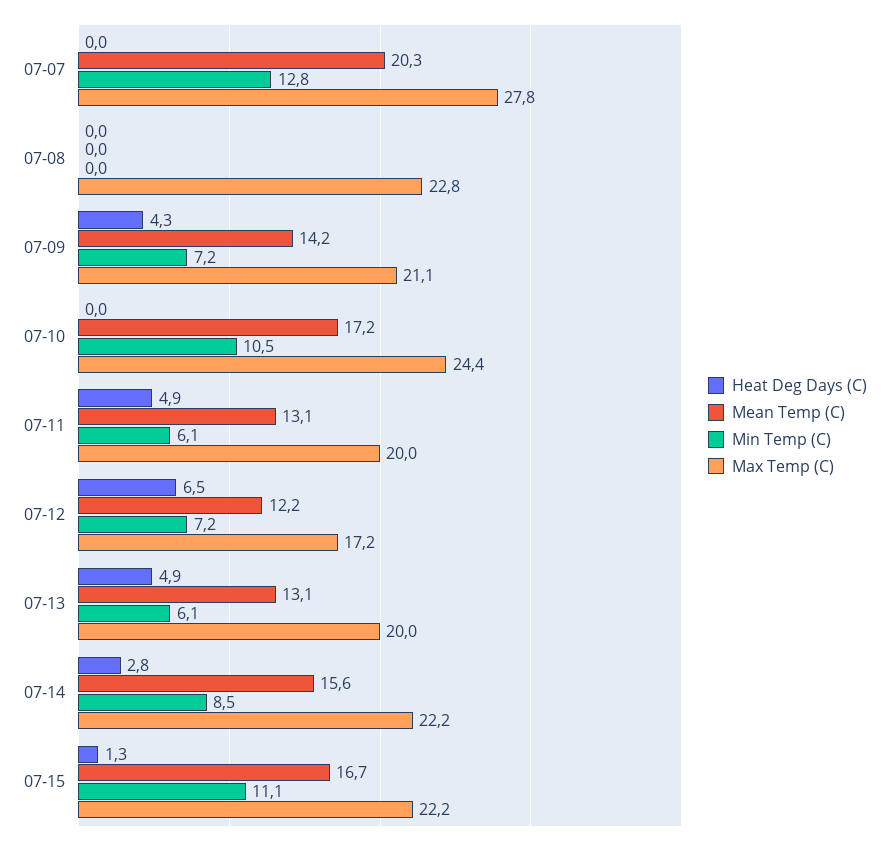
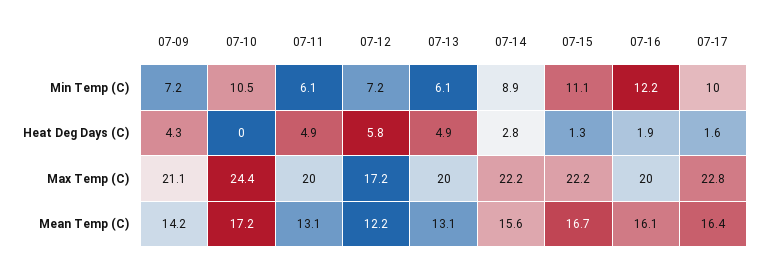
Heat Deg Days (C), 07-07: 0 -> none
Mean Temp (C), 07-07: 20.3 -> none
Min Temp (C), 07-07: 12.8 -> none
Max Temp (C), 07-07: 27.8 -> none
Heat Deg Days (C), 07-08: 0 -> none
Mean Temp (C), 07-08: 0 -> none
Min Temp (C), 07-08: 0 -> none
Max Temp (C), 07-08: 22.8 -> none
Heat Deg Days (C), 07-12: 6.5 -> 5.8
Min Temp (C), 07-14: 8.5 -> 8.9
Min Temp (C), 07-16: none -> 12.2
Min Temp (C), 07-17: none -> 10
Heat Deg Days (C), 07-16: none -> 1.9
Heat Deg Days (C), 07-17: none -> 1.6
Max Temp (C), 07-16: none -> 20
Max Temp (C), 07-17: none -> 22.8
Mean Temp (C), 07-16: none -> 16.1
Mean Temp (C), 07-17: none -> 16.4

